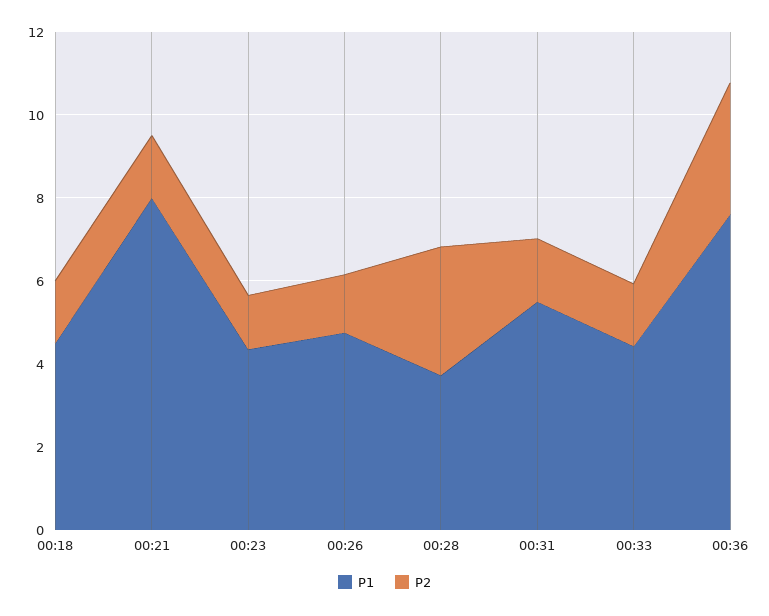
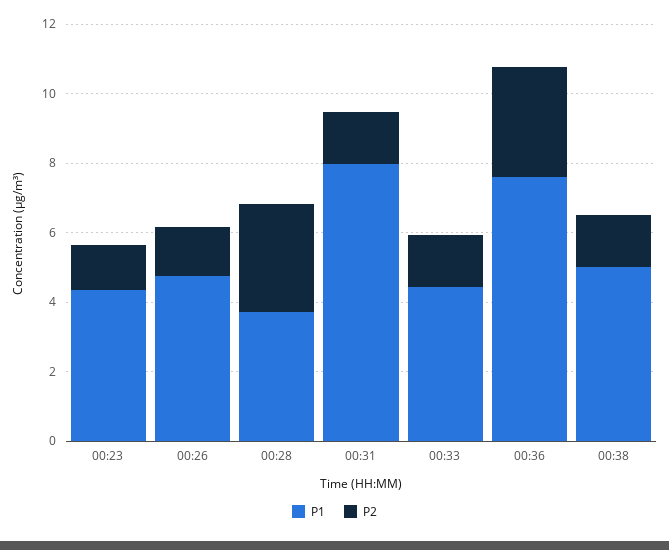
P1, 00:18: 4.5 -> none
P2, 00:18: 1.5 -> none
P1, 00:21: 8 -> none
P2, 00:21: 1.5 -> none
P1, 00:31: 5.5 -> 8
P1, 00:38: none -> 5
P2, 00:38: none -> 1.5

